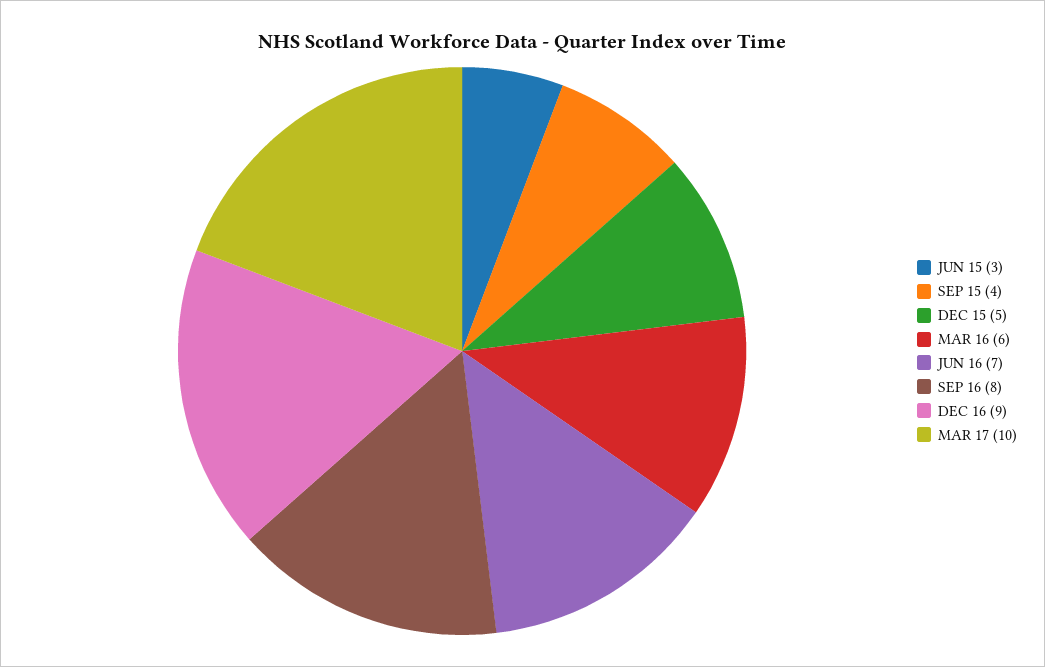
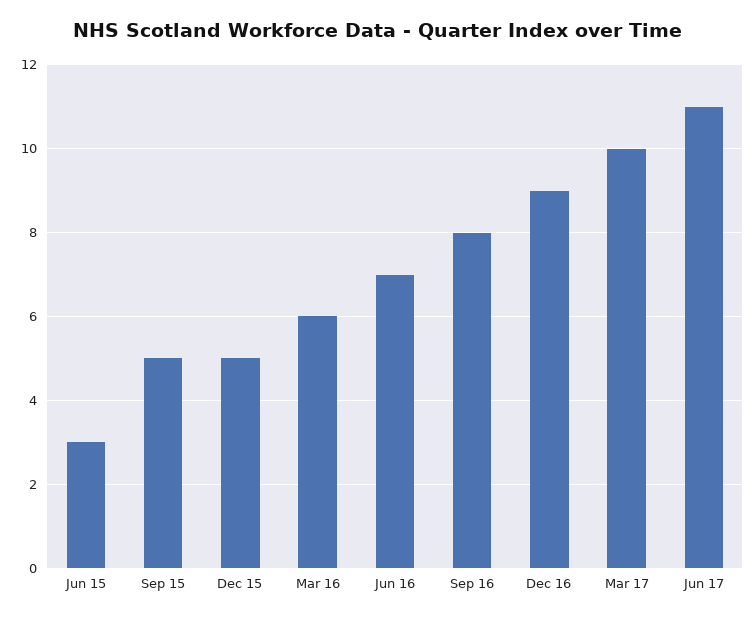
SEP 15: 4 -> 5
Jun 17: none -> 11

